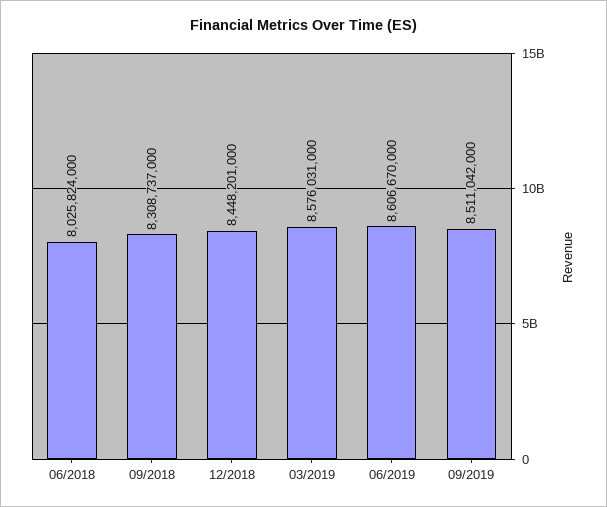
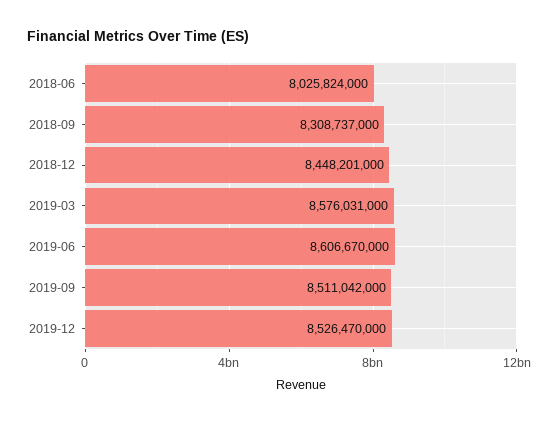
2019-12: none -> 8526470000

